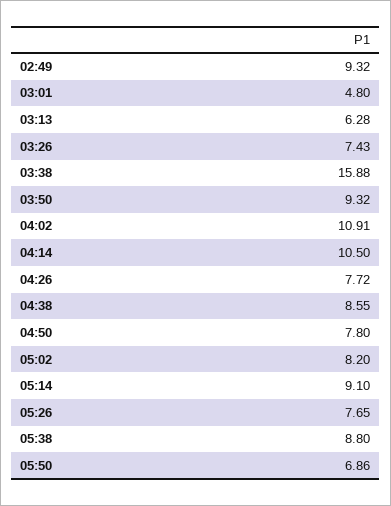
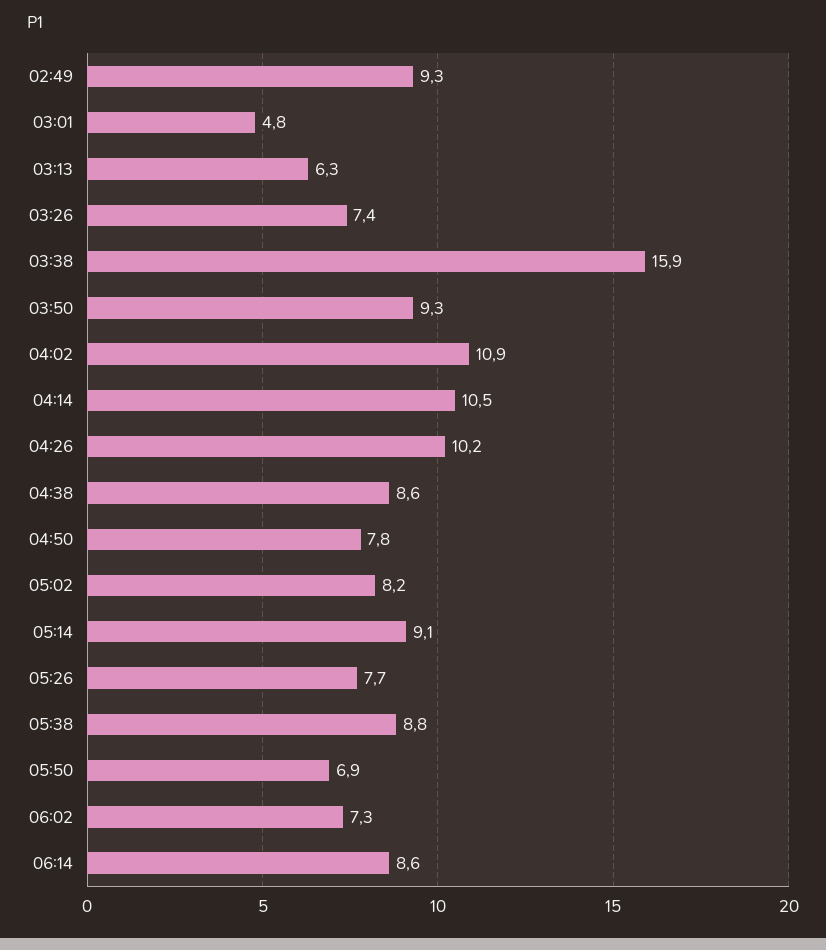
04:26: 7.72 -> 10.2
06:02: none -> 7.3
06:14: none -> 8.6

